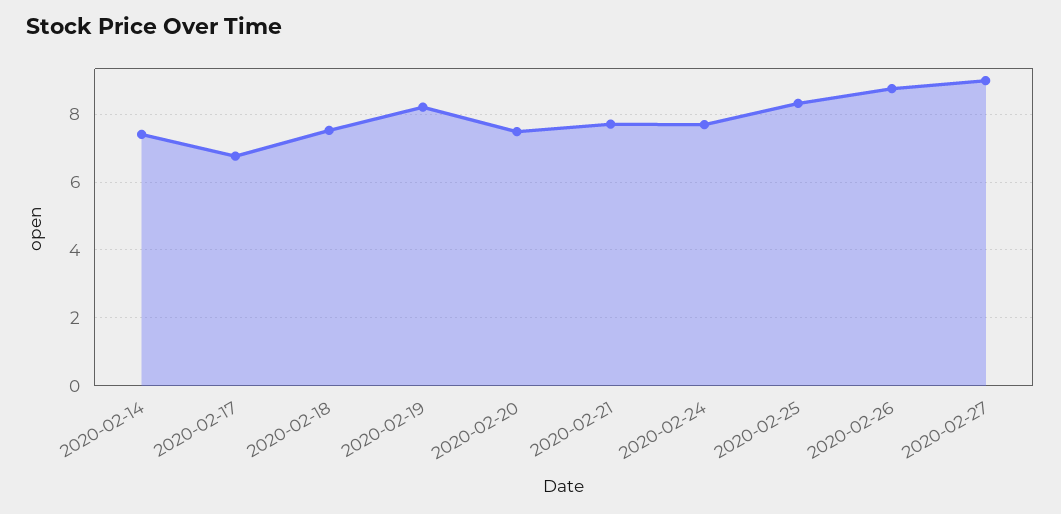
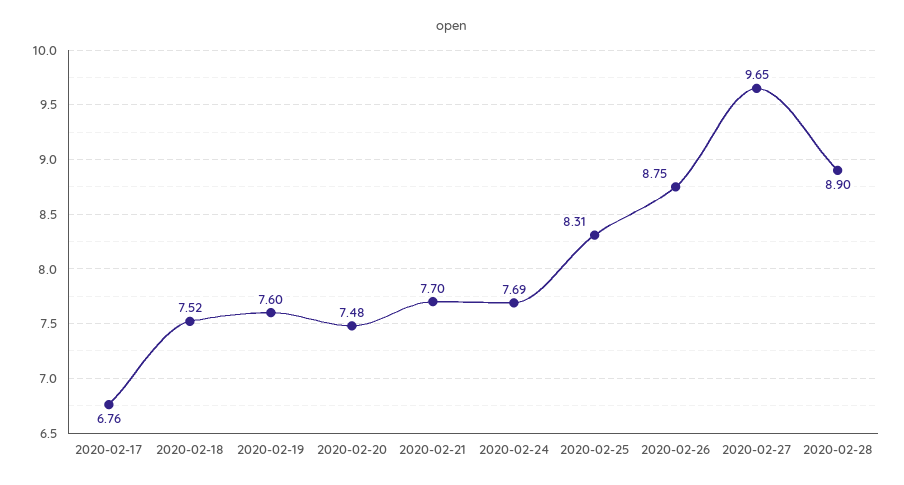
2020-02-14: 7.4 -> none
2020-02-19: 8.2 -> 7.6
2020-02-27: 9 -> 9.65
2020-02-28: none -> 8.9

